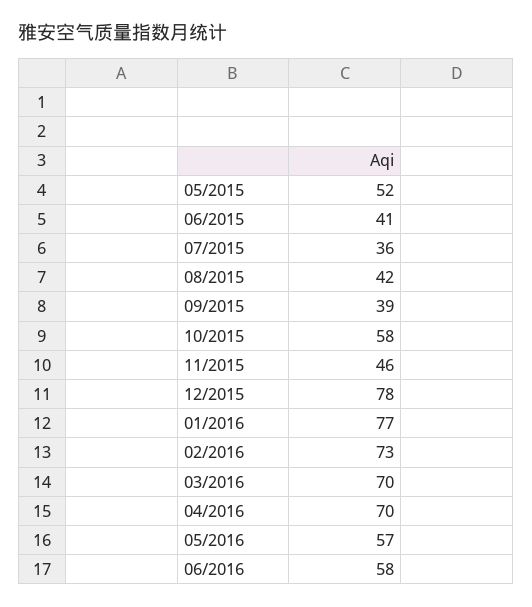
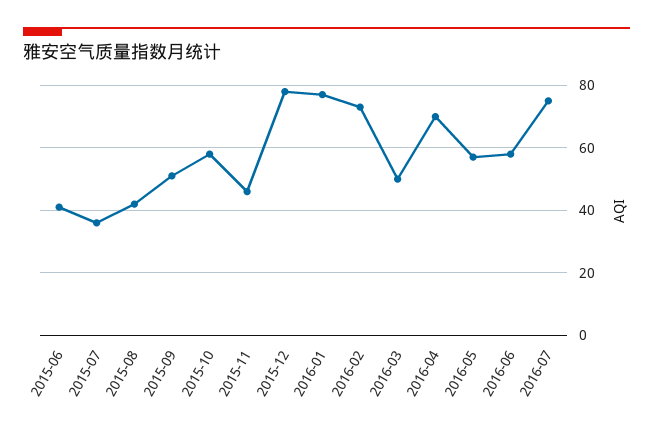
05/2015: 52 -> none
09/2015: 39 -> 50
03/2016: 70 -> 50
2016-07: none -> 75

